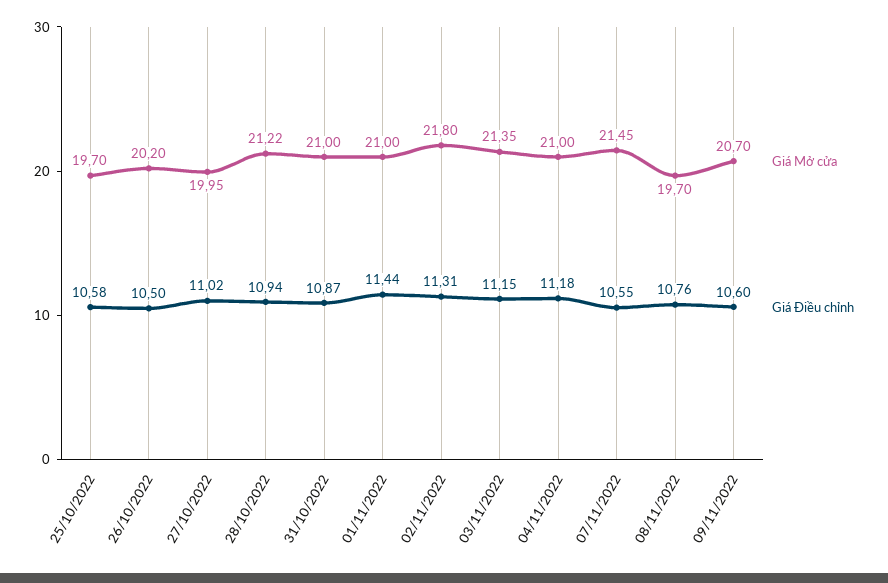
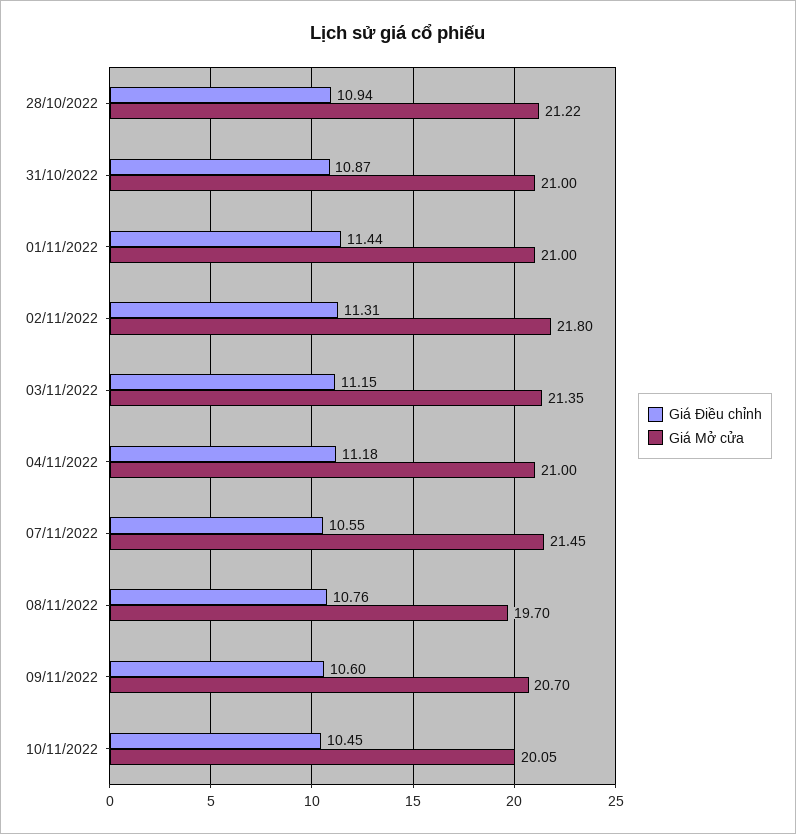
Giá Mở cửa, 25/10/2022: 19.7 -> none
Giá Điều chỉnh, 25/10/2022: 10.58 -> none
Giá Mở cửa, 26/10/2022: 20.2 -> none
Giá Điều chỉnh, 26/10/2022: 10.5 -> none
Giá Mở cửa, 27/10/2022: 19.95 -> none
Giá Điều chỉnh, 27/10/2022: 11.02 -> none
Giá Điều chỉnh, 10/11/2022: none -> 10.45
Giá Mở cửa, 10/11/2022: none -> 20.05

